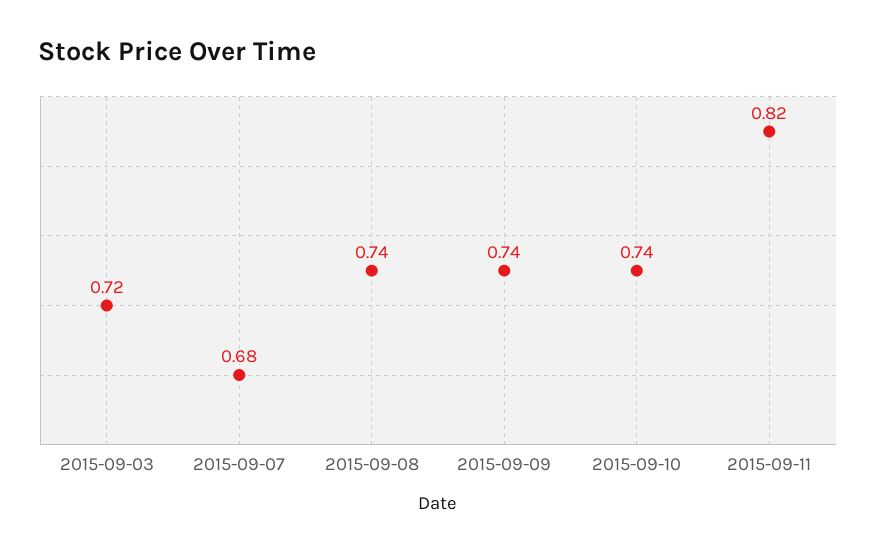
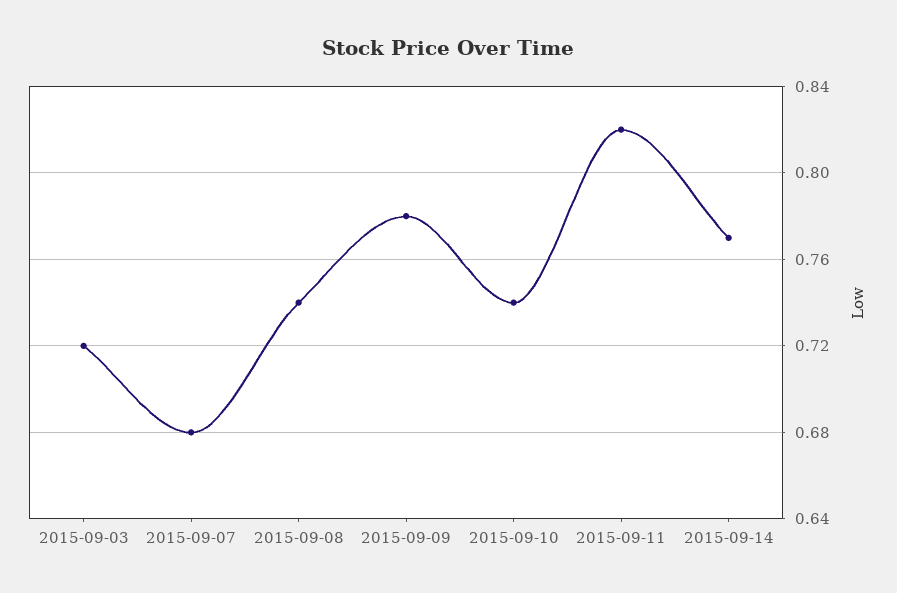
2015-09-09: 0.74 -> 0.78
2015-09-14: none -> 0.77

